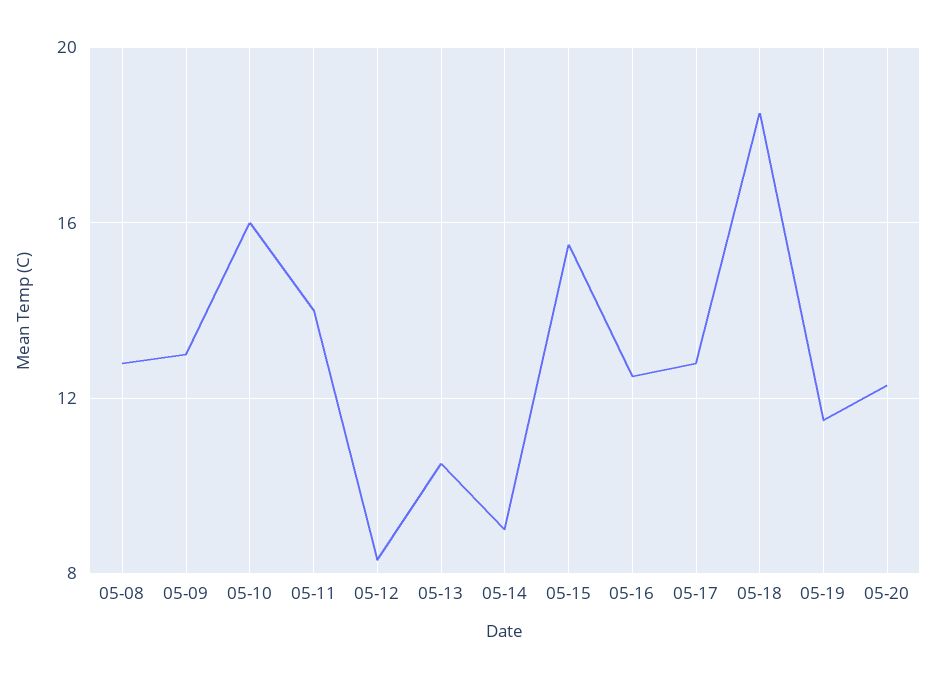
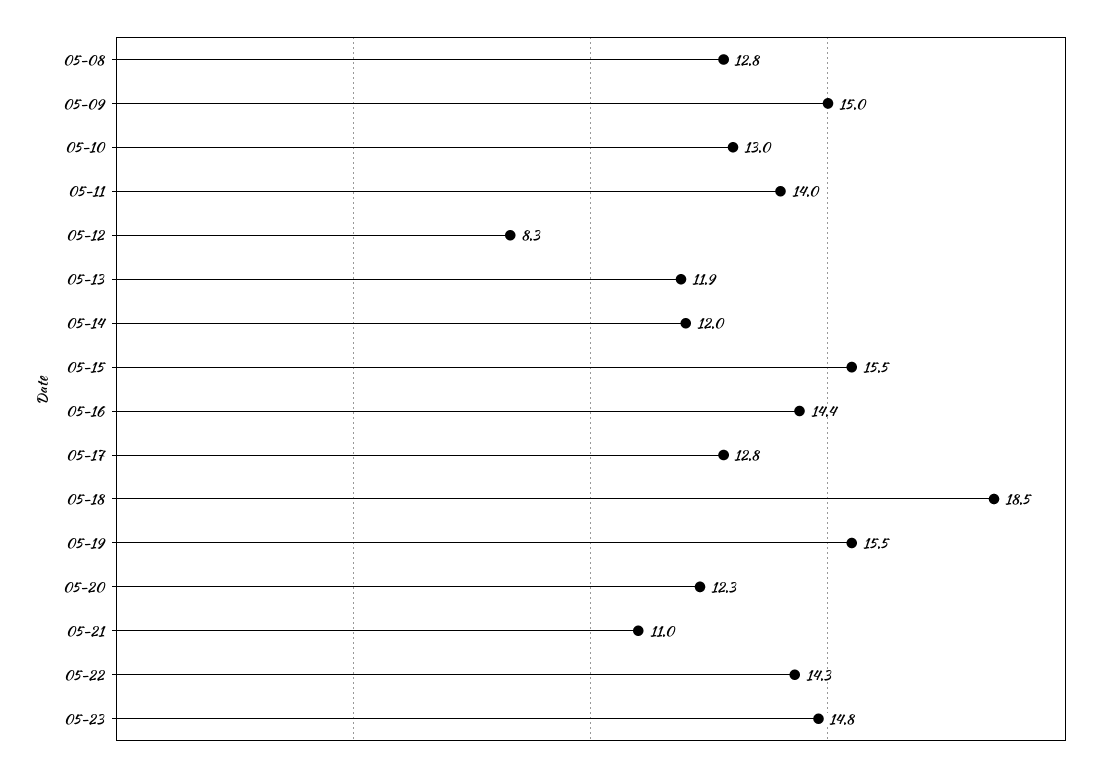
05-09: 13 -> 15
05-10: 16 -> 13
05-13: 10.5 -> 11.9
05-14: 9 -> 12
05-16: 12.5 -> 14.4
05-19: 11.5 -> 15.5
05-21: none -> 11
05-22: none -> 14.3
05-23: none -> 14.8

